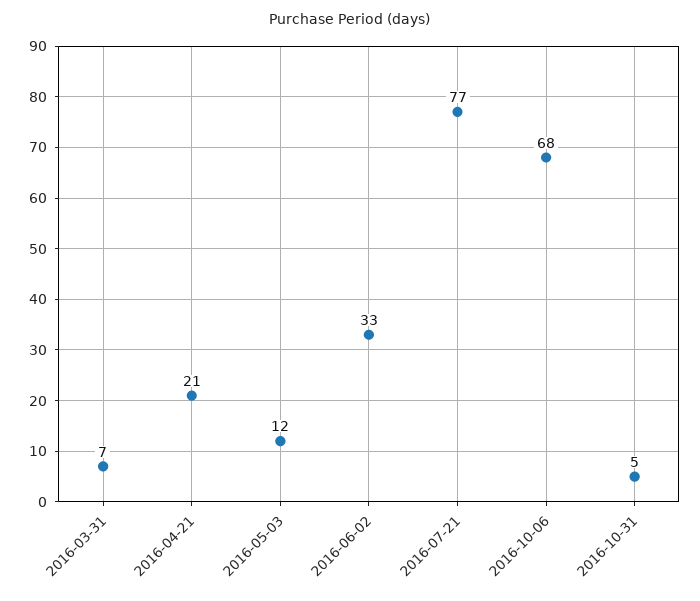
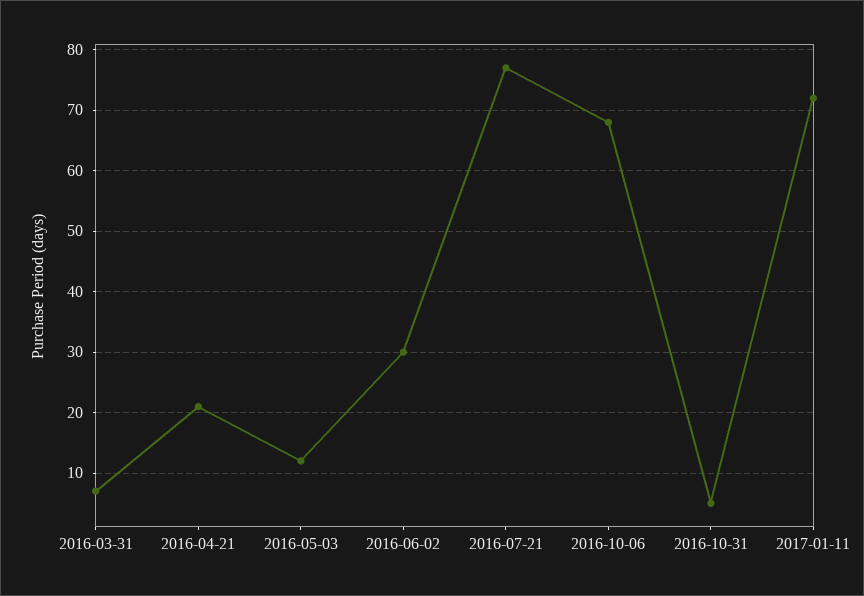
2016-06-02: 33 -> 30
2017-01-11: none -> 72

